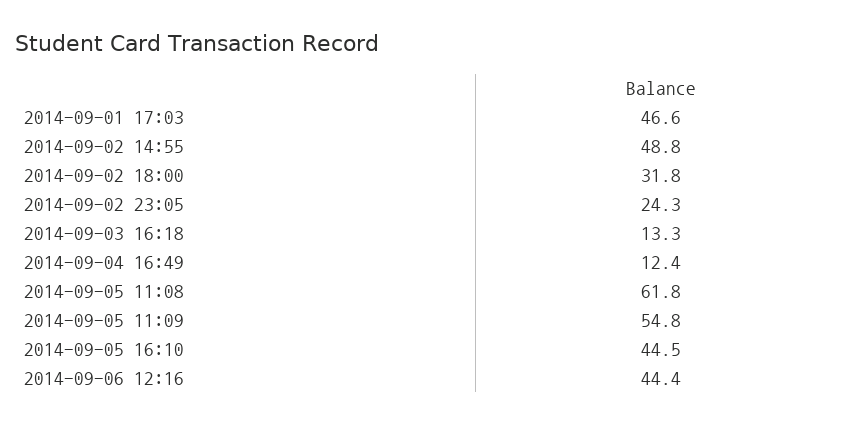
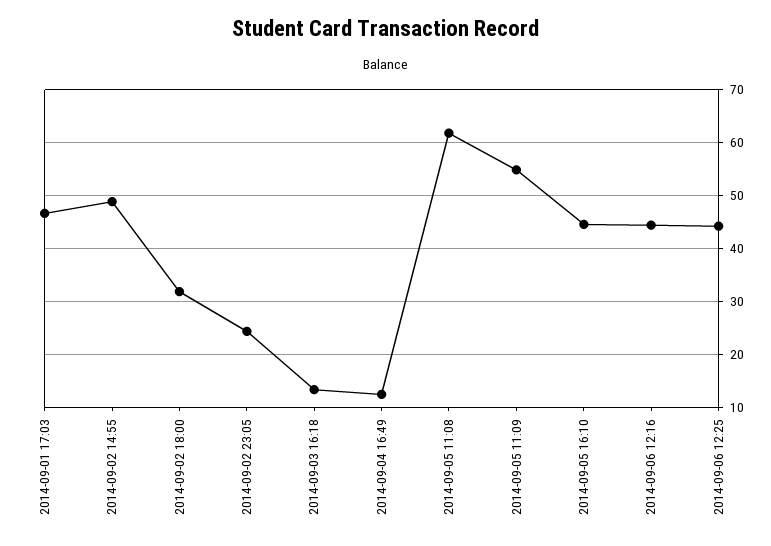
2014-09-06 12:25: none -> 44

